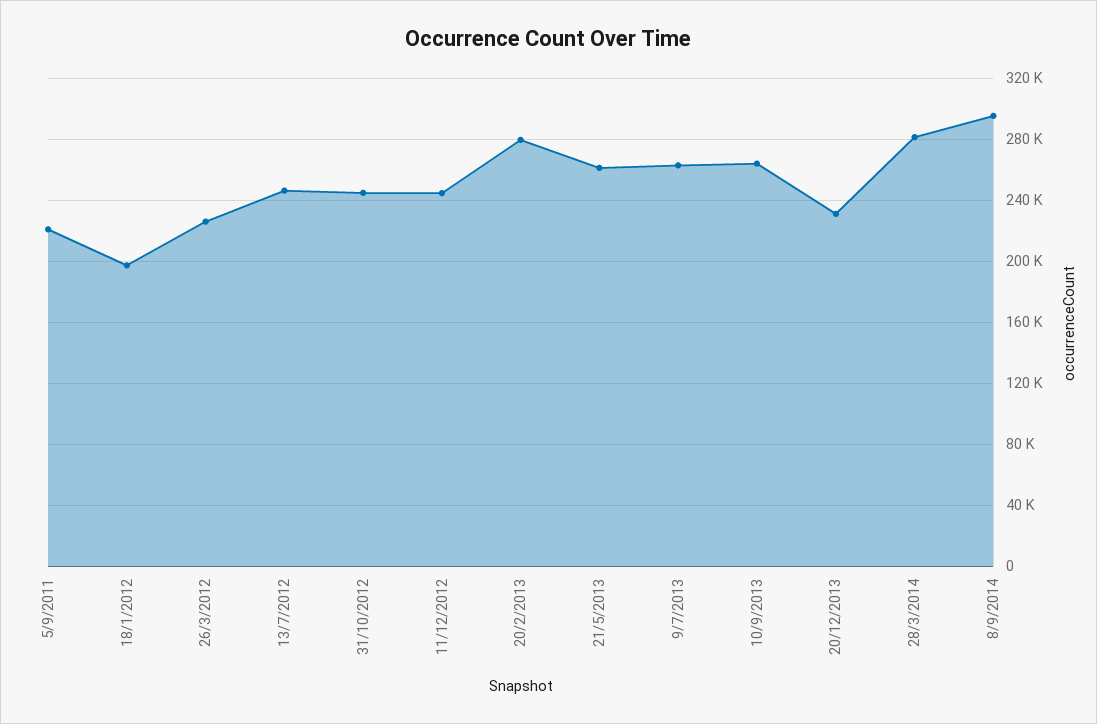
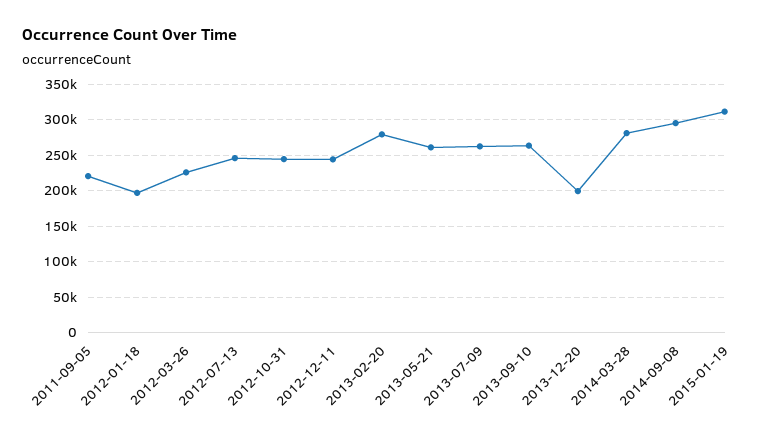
20/12/2013: 230000 -> 200000
2015-01-19: none -> 310000

